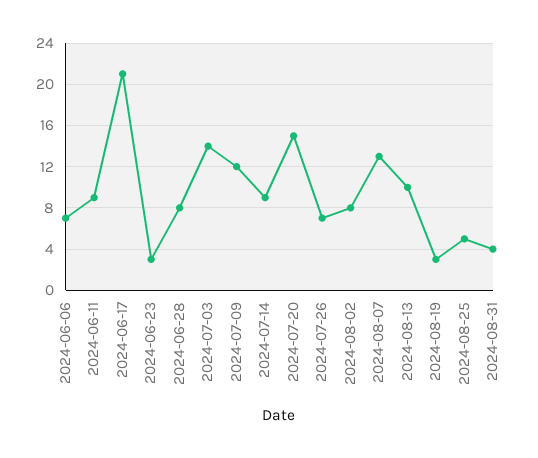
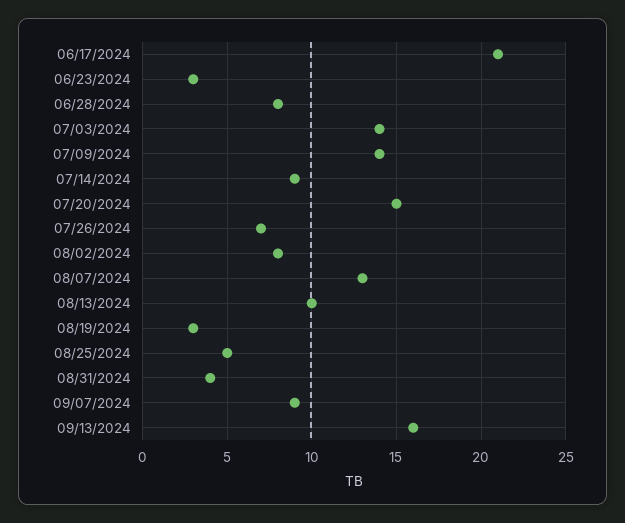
2024-06-06: 7 -> none
2024-06-11: 9 -> none
2024-07-09: 12 -> 14
09/07/2024: none -> 9
09/13/2024: none -> 16

